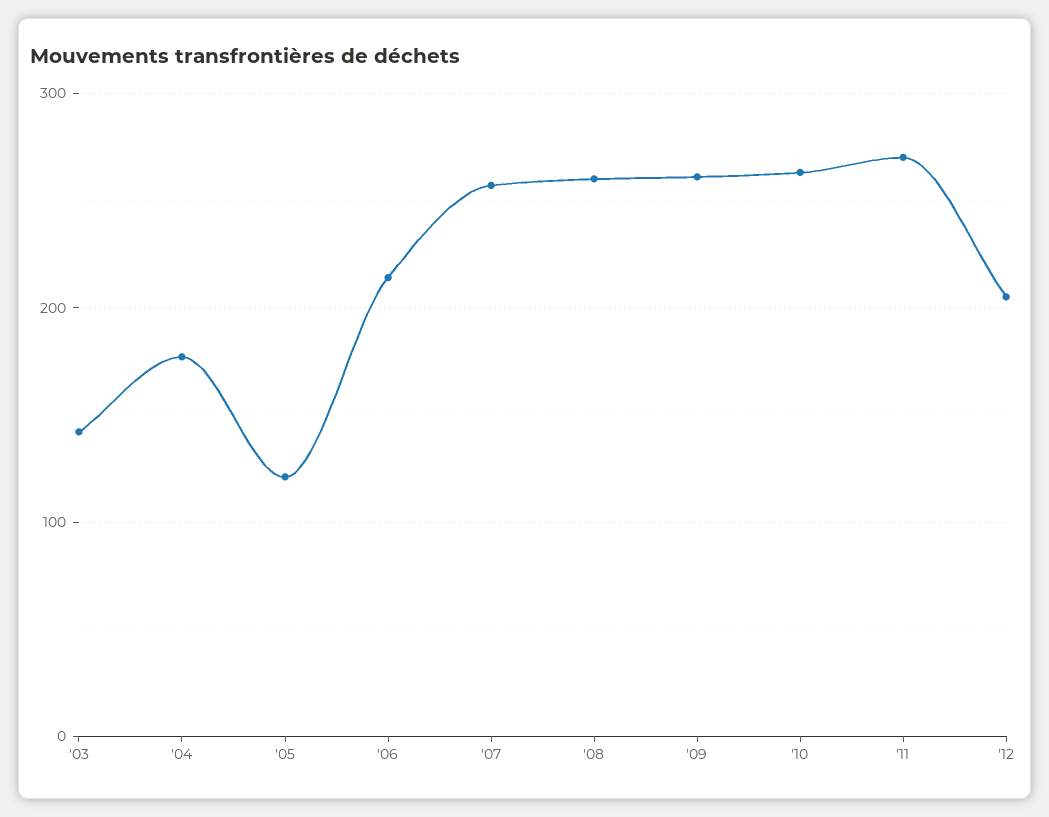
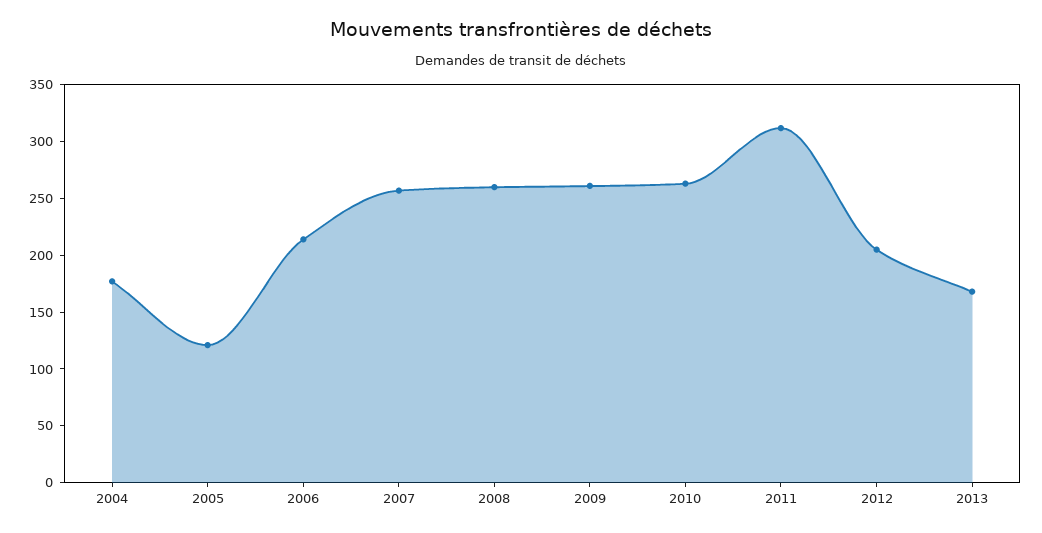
'03: 140 -> none
'11: 270 -> 310
2013: none -> 170

